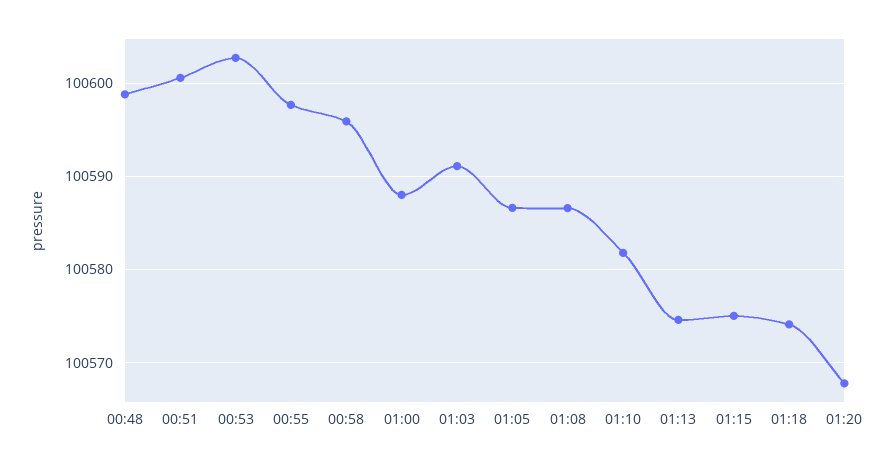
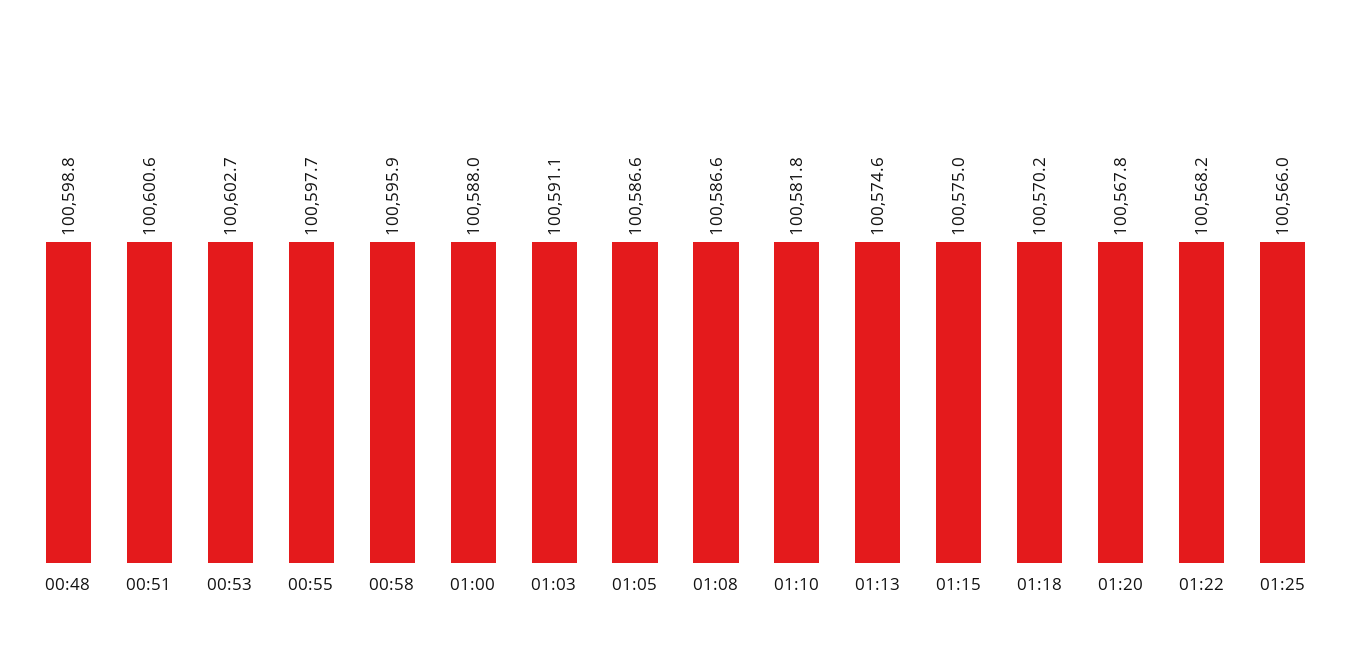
01:18: 100574 -> 100570.2
01:22: none -> 100568.2
01:25: none -> 100566

